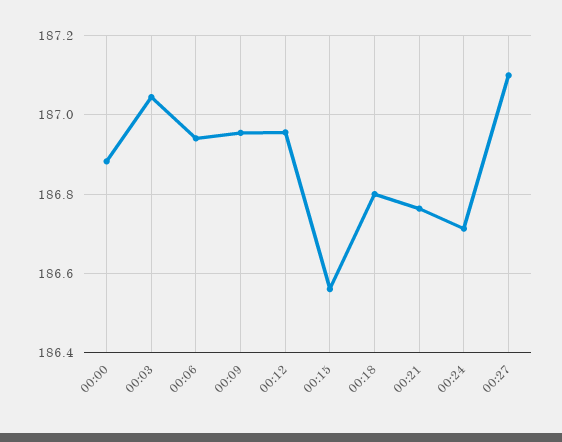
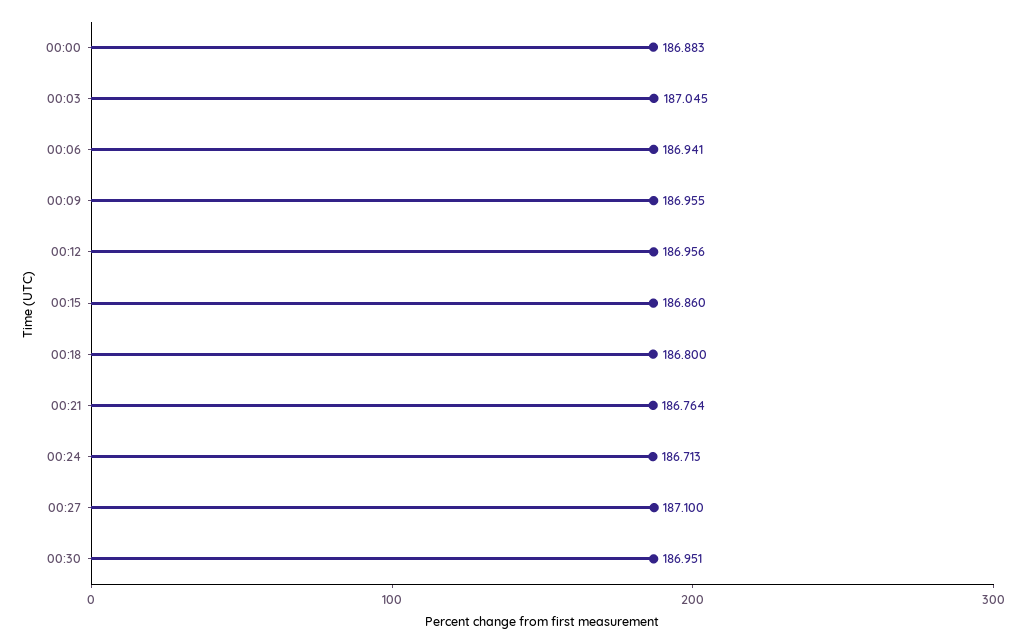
00:15: 186.56 -> 186.86
00:30: none -> 186.951

